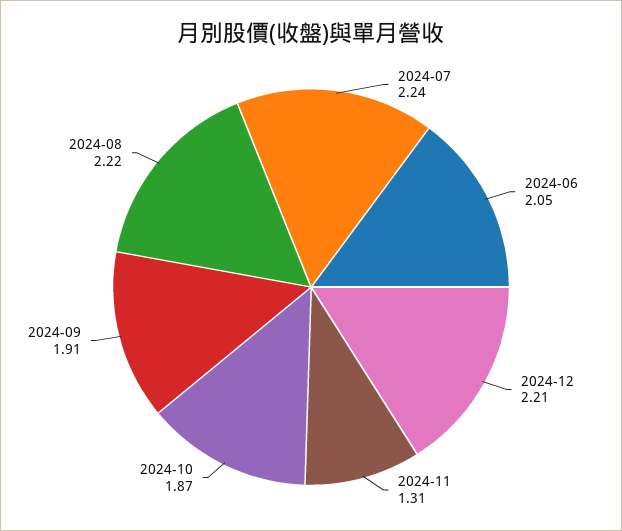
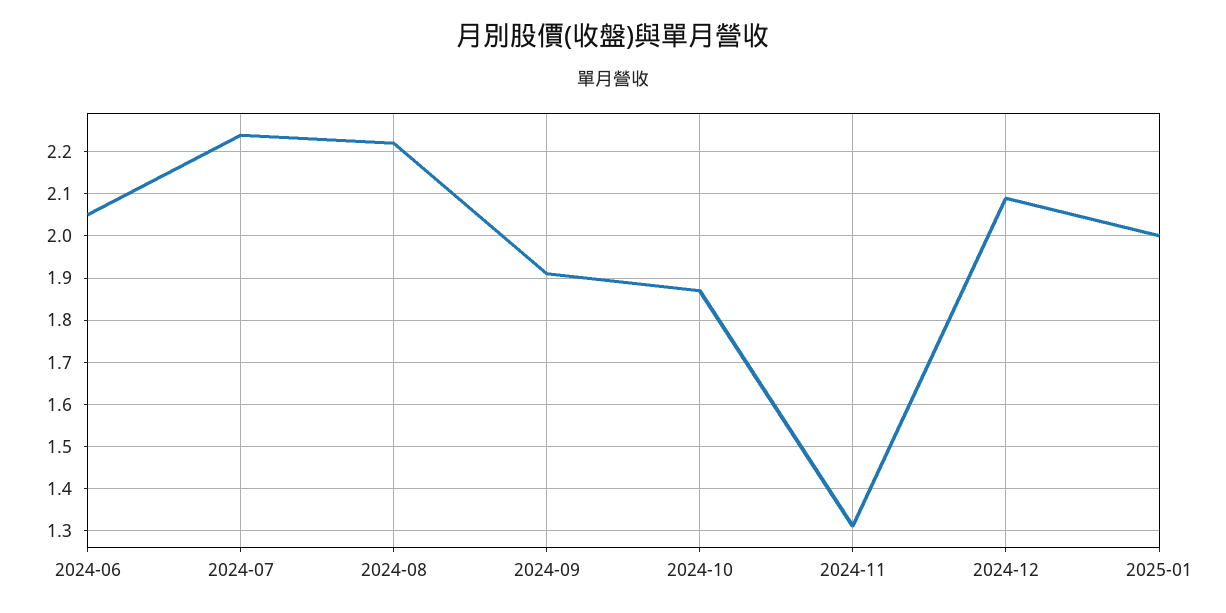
2024-12: 2.21 -> 2.1
2025-01: none -> 2

